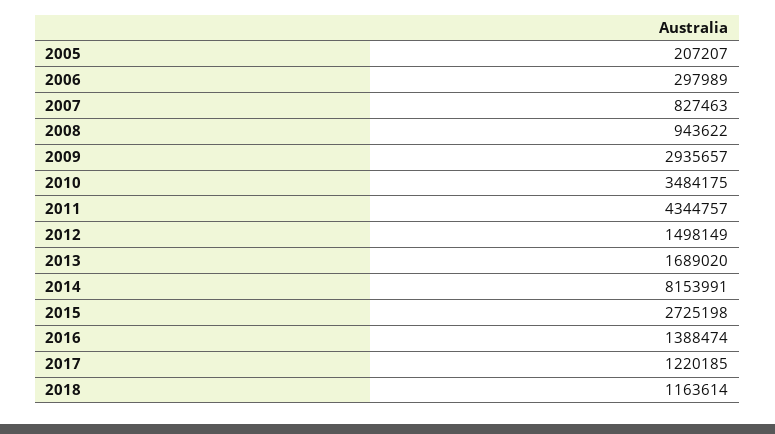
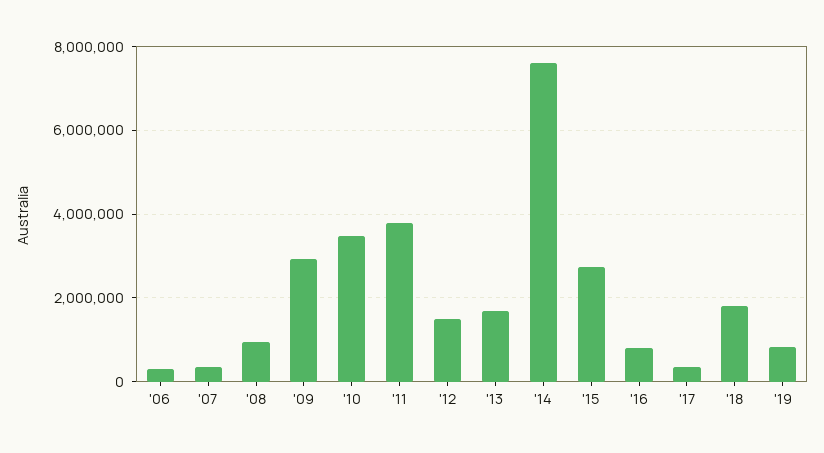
2005: 207207 -> none
2007: 827463 -> 400000
2011: 4344757 -> 3800000
2014: 8153991 -> 7600000
2016: 1388474 -> 800000
2017: 1220185 -> 400000
2018: 1163614 -> 1800000
'19: none -> 800000

